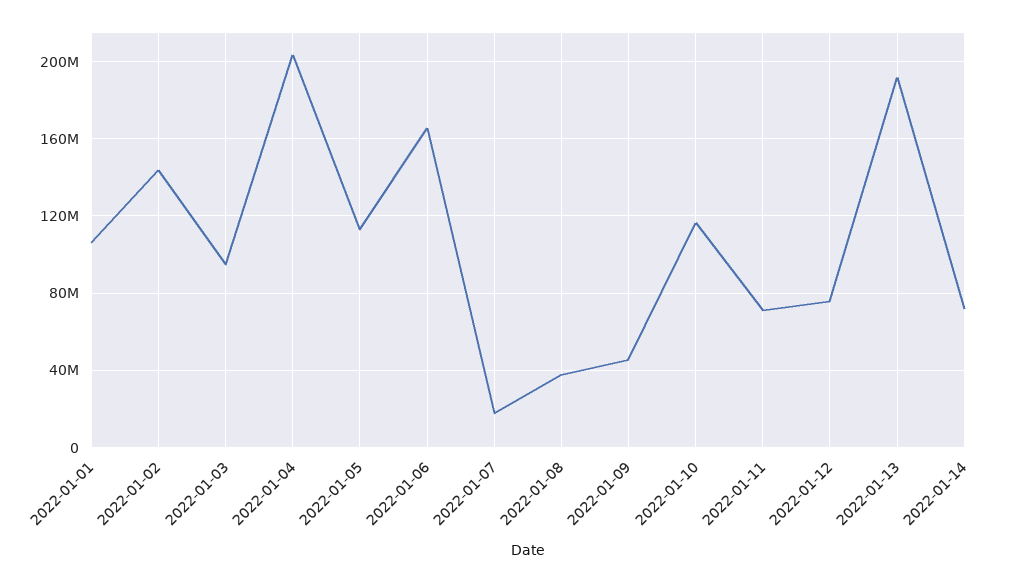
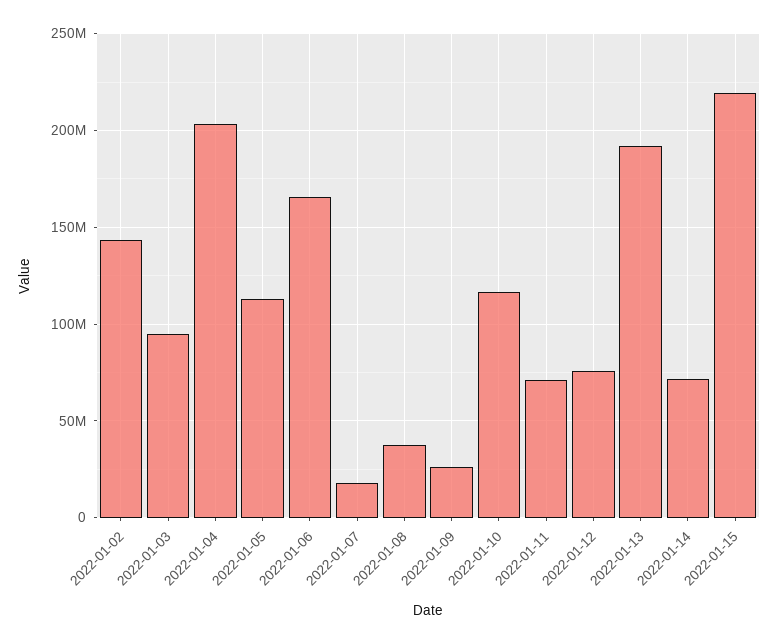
2022-01-01: 105000000 -> none
2022-01-09: 45000000 -> 25000000
2022-01-15: none -> 220000000

